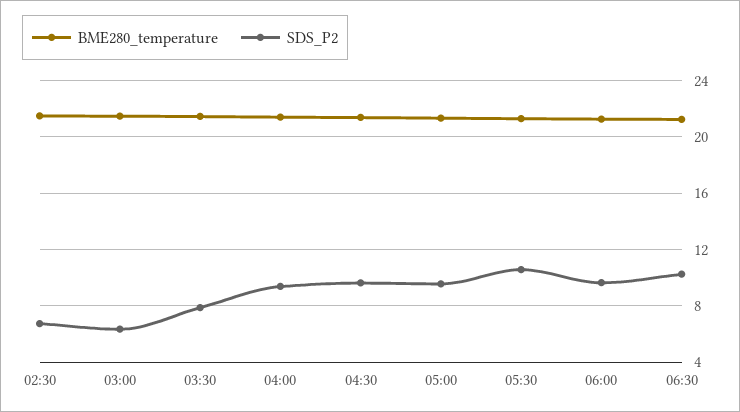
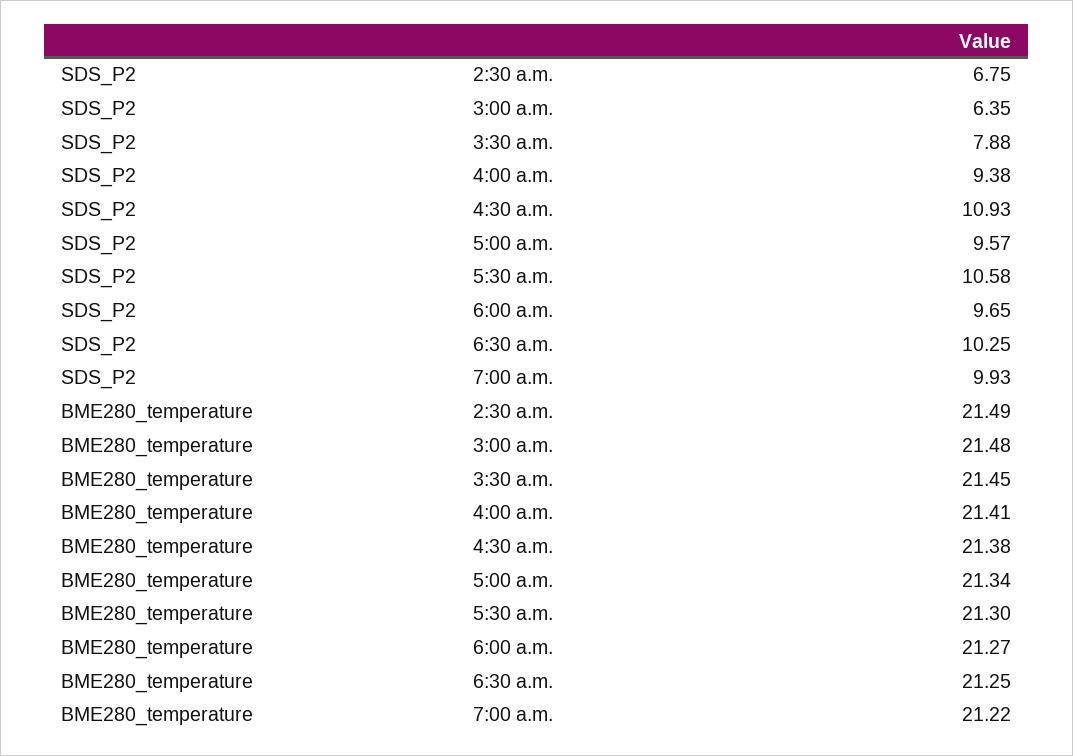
SDS_P2, 04:30: 9.5 -> 10.93
SDS_P2, 7:00 a.m.: none -> 9.93
BME280_temperature, 7:00 a.m.: none -> 21.22

